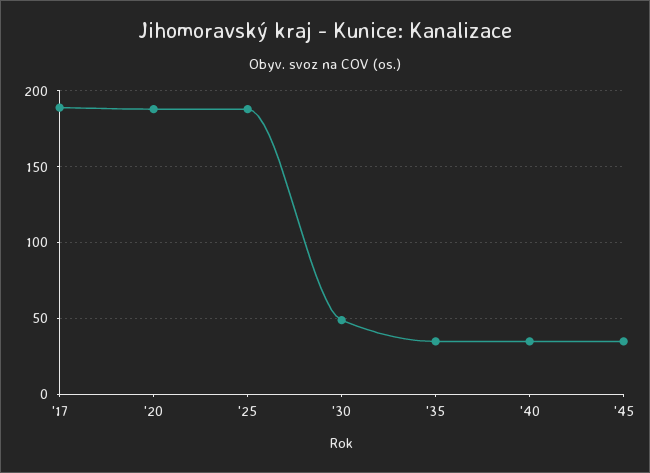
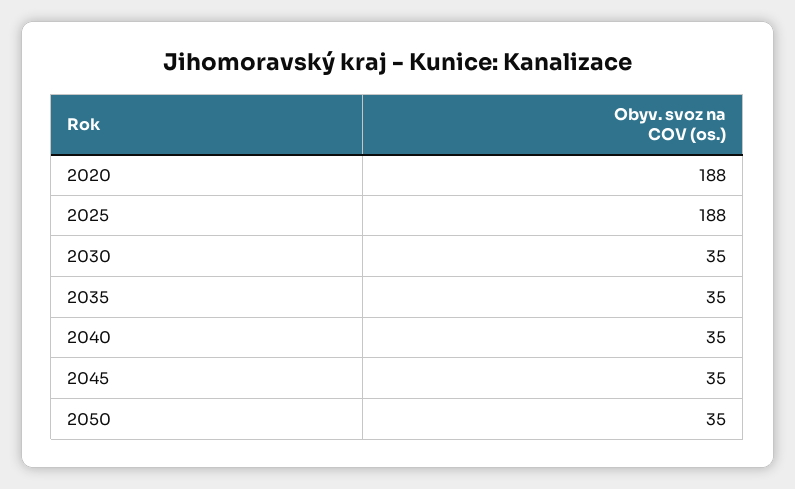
'17: 190 -> none
'30: 50 -> 35
2050: none -> 35

